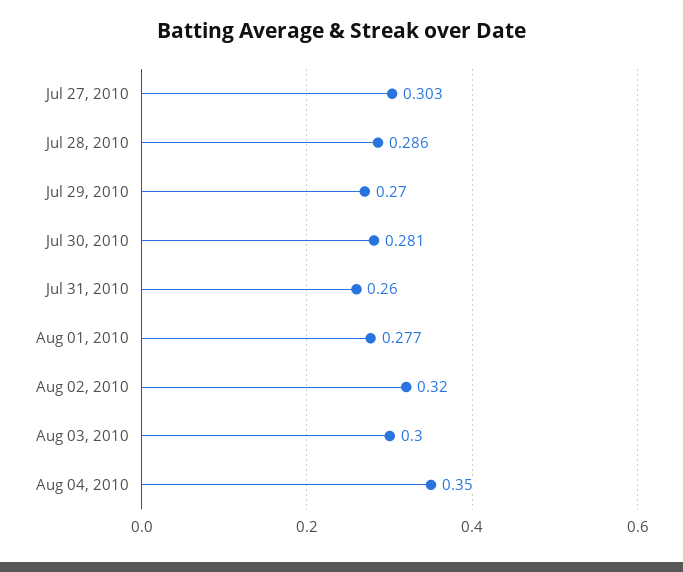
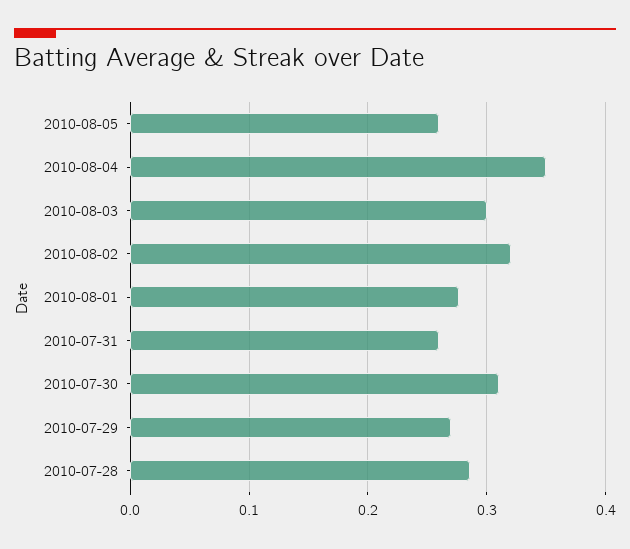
Jul 27, 2010: 0.303 -> none
Jul 30, 2010: 0.281 -> 0.31
2010-08-05: none -> 0.26

